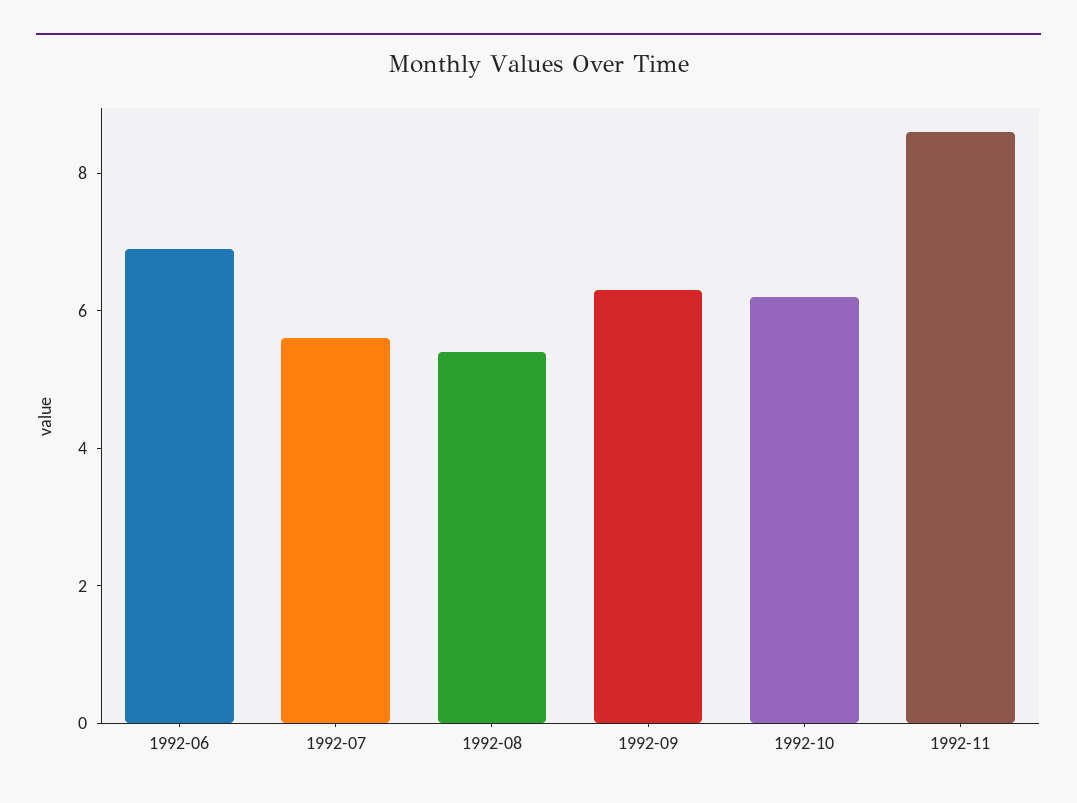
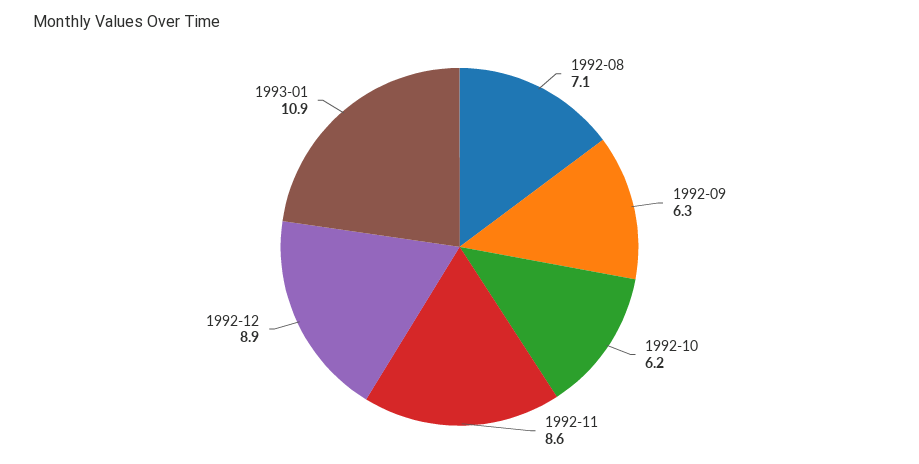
1992-06: 7 -> none
1992-07: 5.5 -> none
1992-08: 5.5 -> 7.1
1992-12: none -> 8.9
1993-01: none -> 10.9

